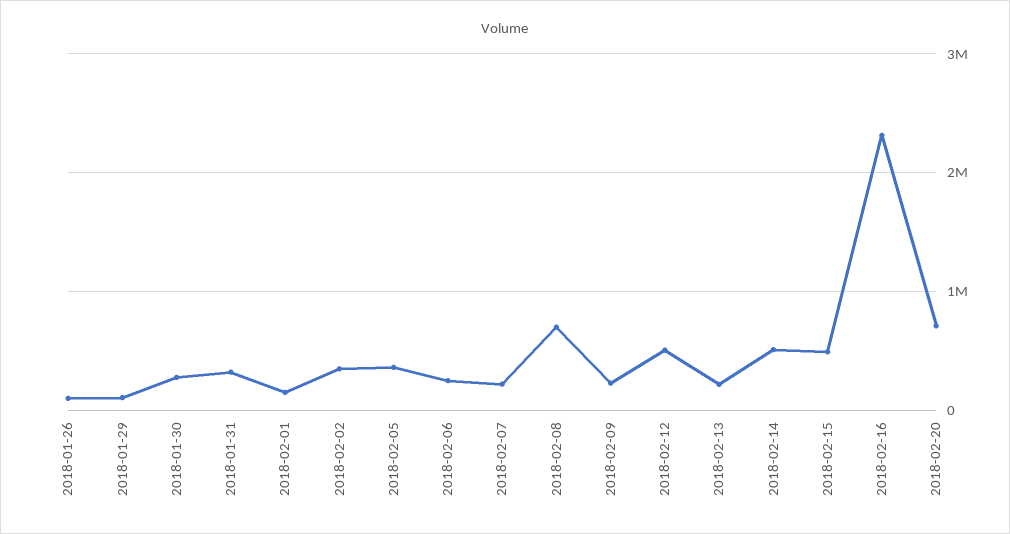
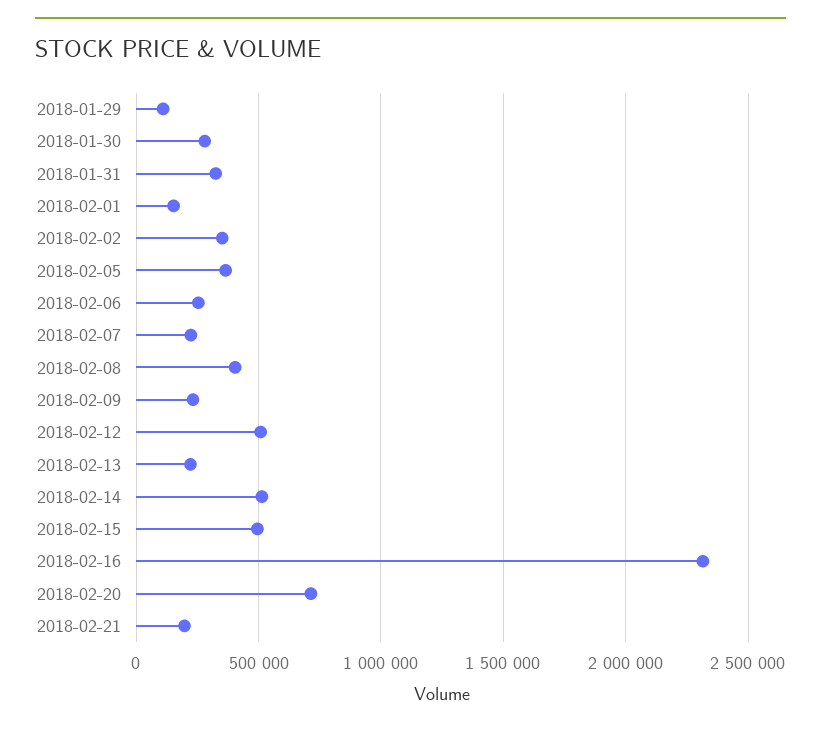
2018-01-26: 100000 -> none
2018-02-08: 700000 -> 400000
2018-02-21: none -> 200000

